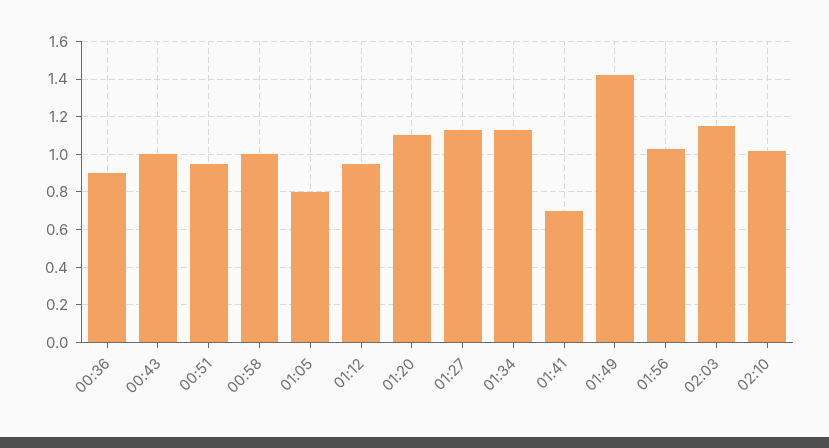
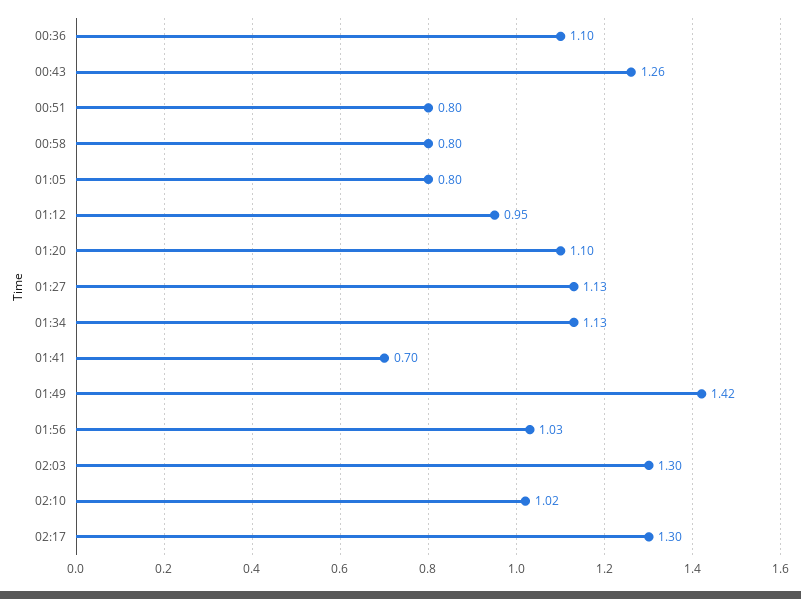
00:36: 0.9 -> 1.1
00:43: 1 -> 1.26
00:51: 0.95 -> 0.8
00:58: 1 -> 0.8
02:03: 1.15 -> 1.3
02:17: none -> 1.3

